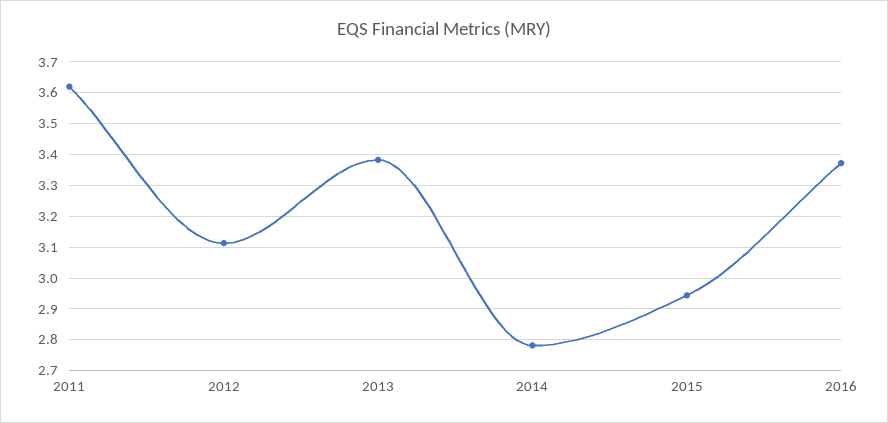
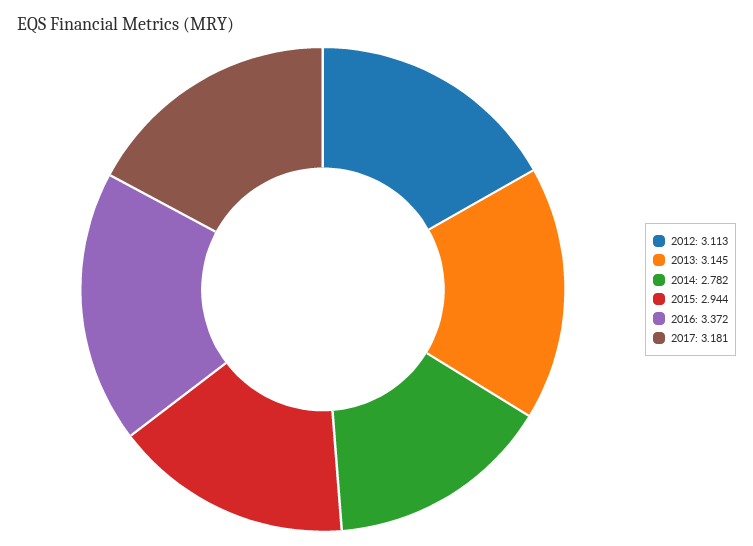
2011: 3.62 -> none
2013: 3.38 -> 3.145
2017: none -> 3.181

